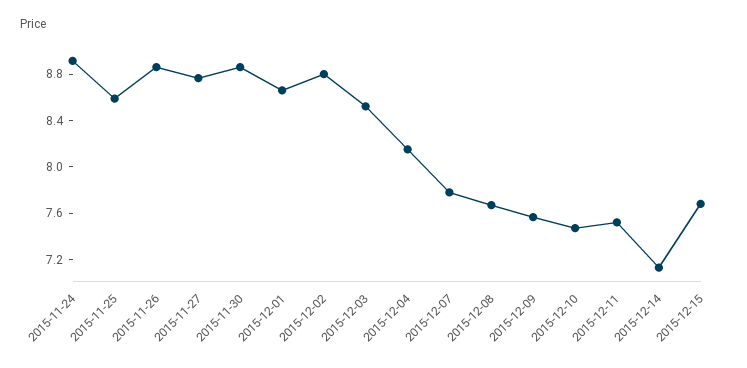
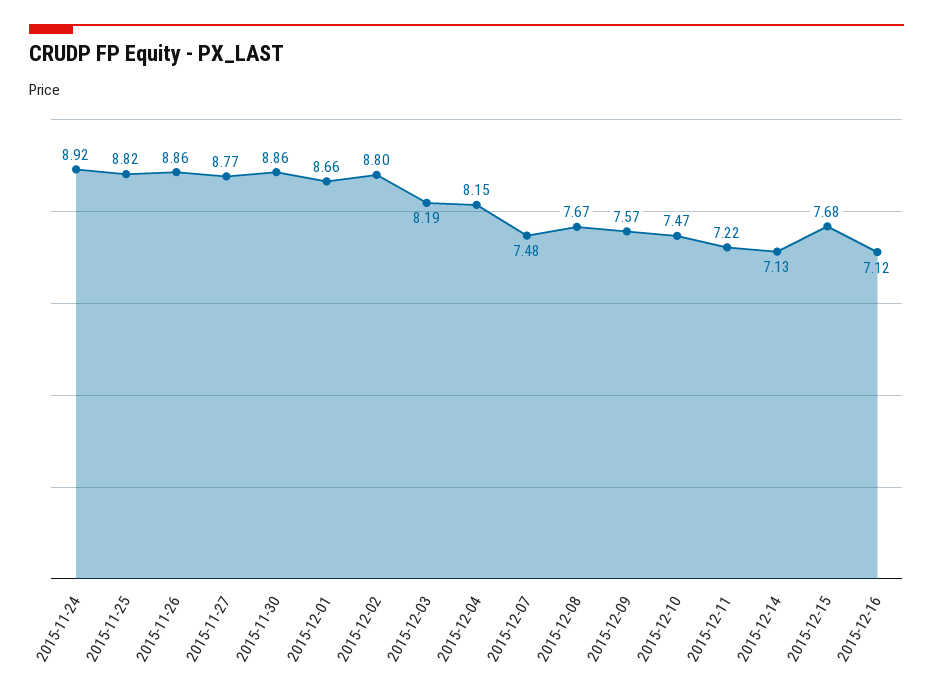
2015-11-25: 8.6 -> 8.82
2015-12-03: 8.5 -> 8.19
2015-12-07: 7.8 -> 7.48
2015-12-11: 7.5 -> 7.22
2015-12-16: none -> 7.12

